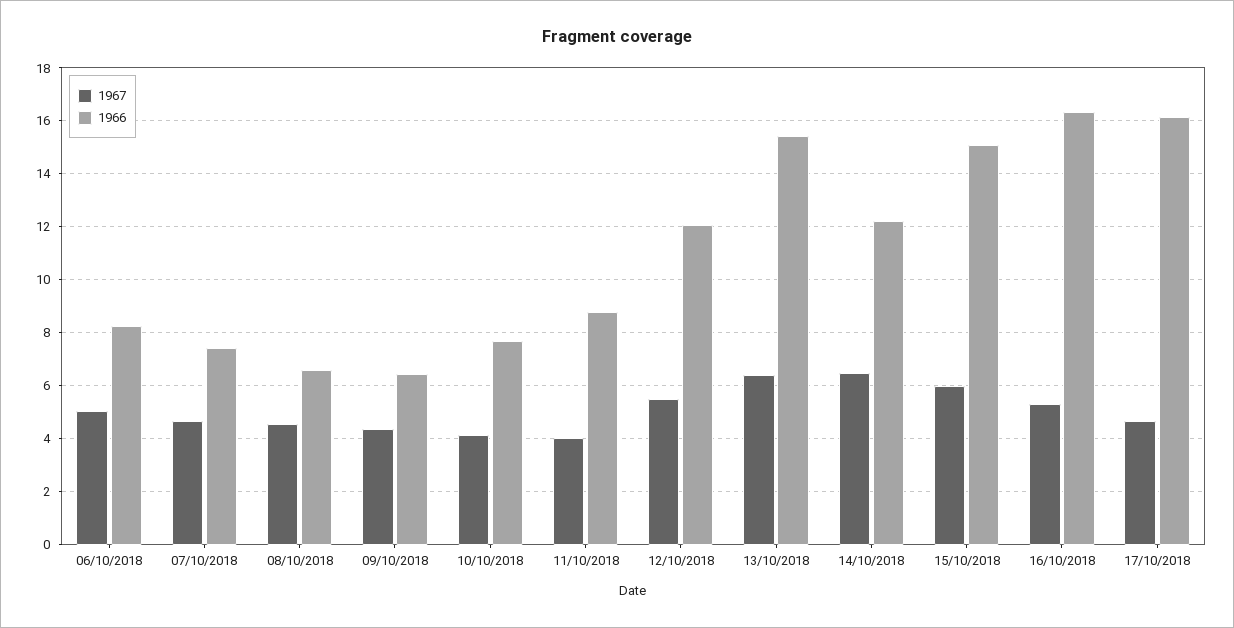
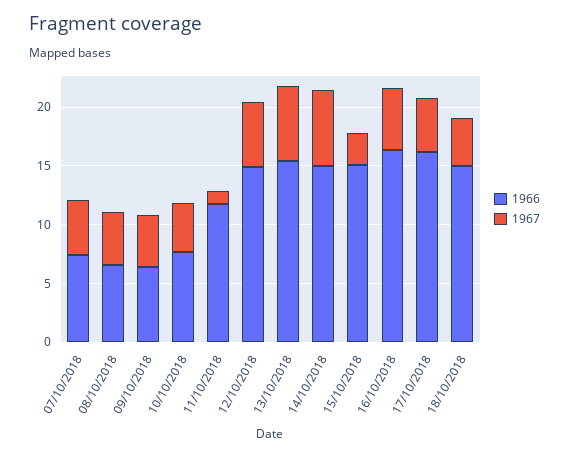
1967, 06/10/2018: 5 -> none
1966, 06/10/2018: 8.25 -> none
1967, 11/10/2018: 4 -> 1
1966, 11/10/2018: 8.75 -> 12
1966, 12/10/2018: 12 -> 15
1966, 14/10/2018: 12.25 -> 15
1967, 15/10/2018: 6 -> 3
1966, 18/10/2018: none -> 15
1967, 18/10/2018: none -> 4

